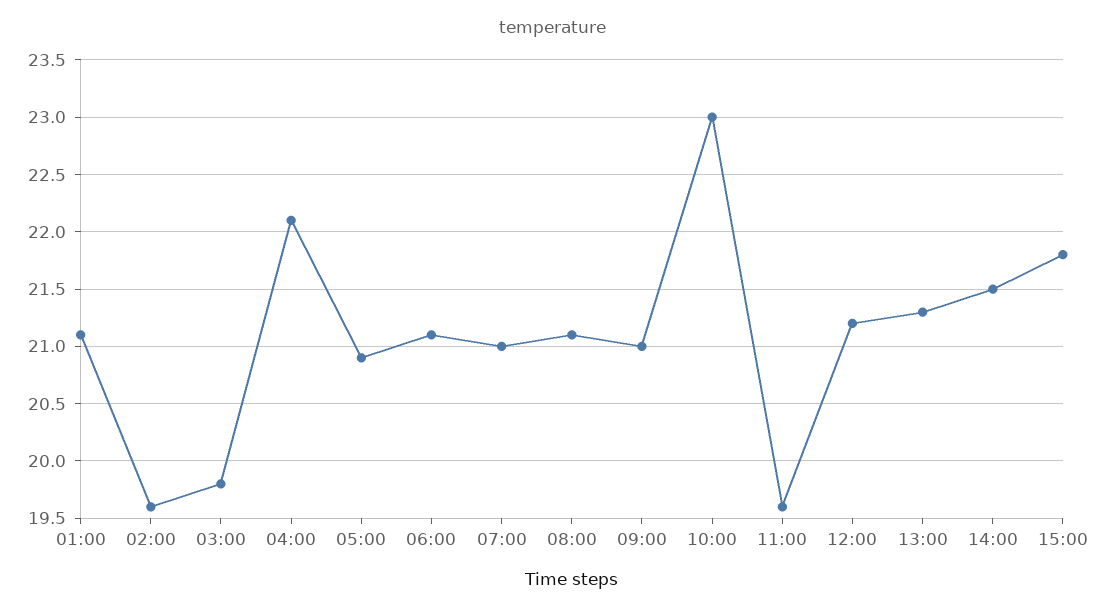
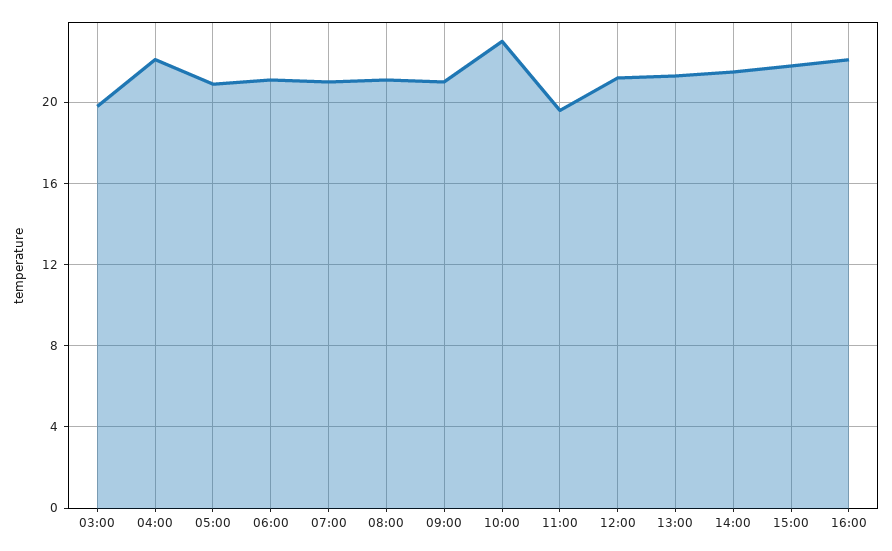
01:00: 21.1 -> none
02:00: 19.6 -> none
16:00: none -> 22

